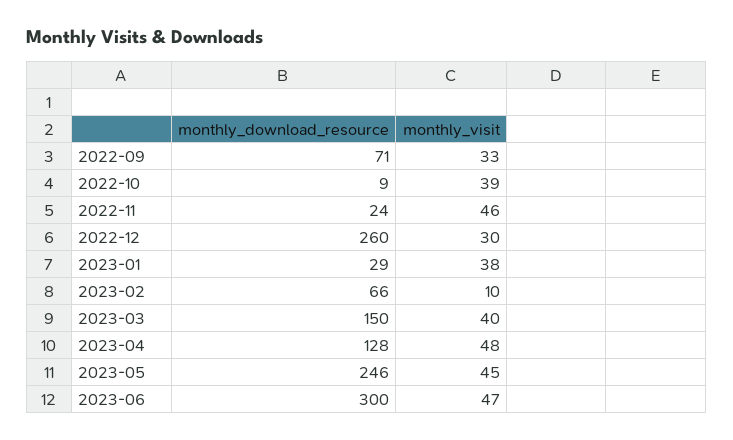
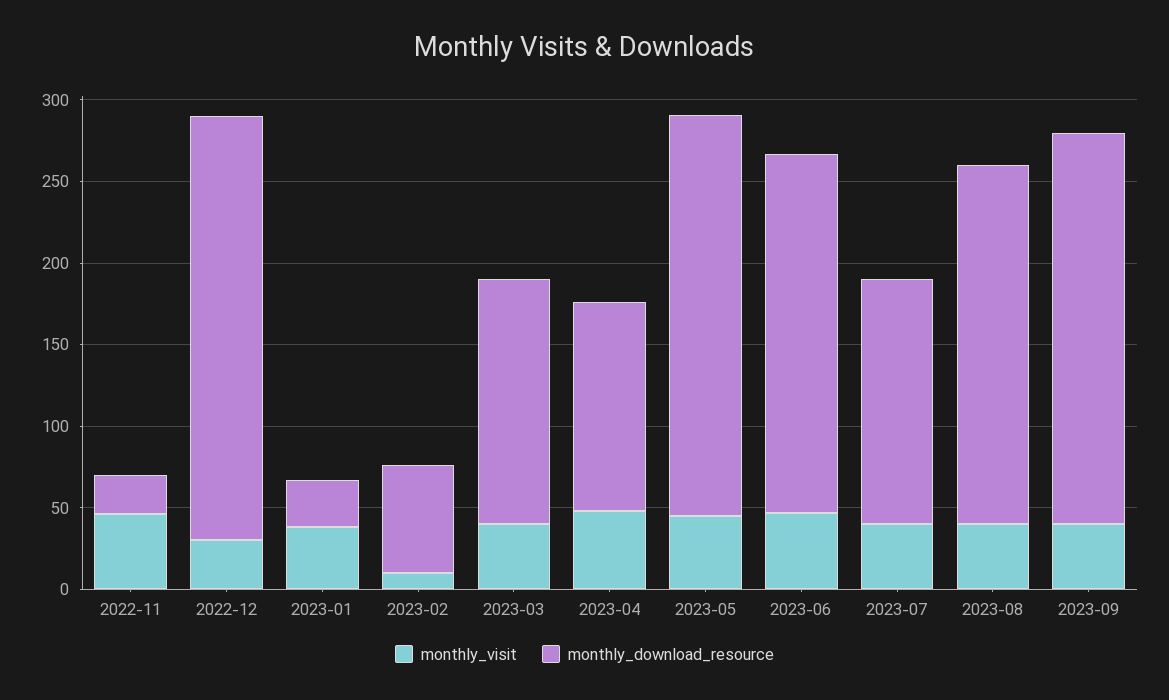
monthly_download_resource, 2022-09: 71 -> none
monthly_visit, 2022-09: 33 -> none
monthly_download_resource, 2022-10: 9 -> none
monthly_visit, 2022-10: 39 -> none
monthly_download_resource, 2023-06: 300 -> 220
monthly_visit, 2023-07: none -> 40
monthly_download_resource, 2023-07: none -> 150
monthly_visit, 2023-08: none -> 40
monthly_download_resource, 2023-08: none -> 220
monthly_visit, 2023-09: none -> 40
monthly_download_resource, 2023-09: none -> 240

